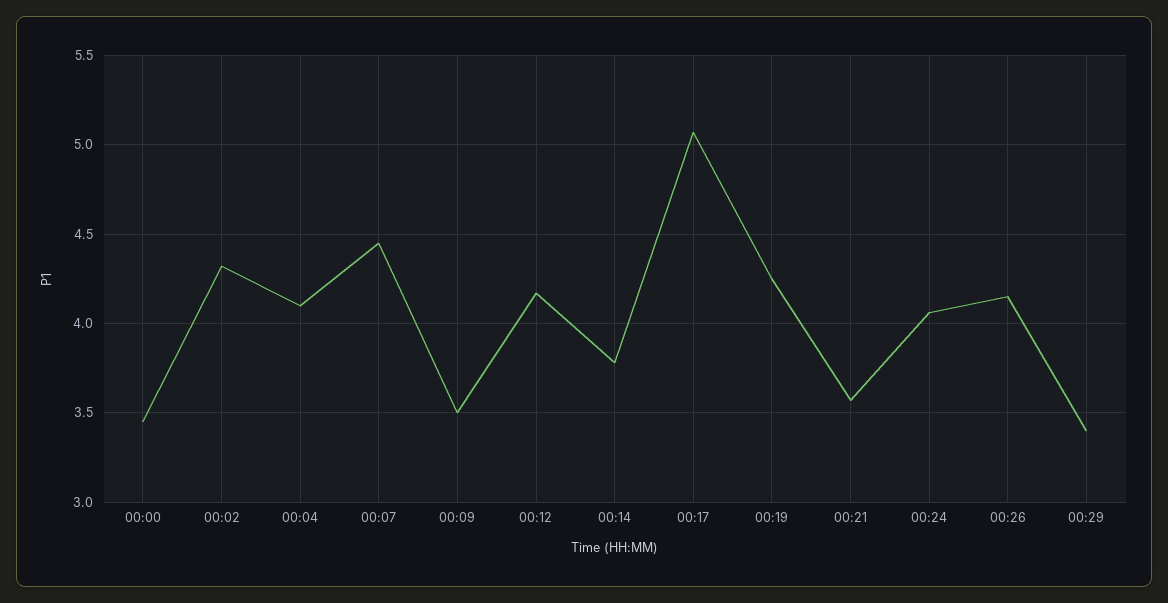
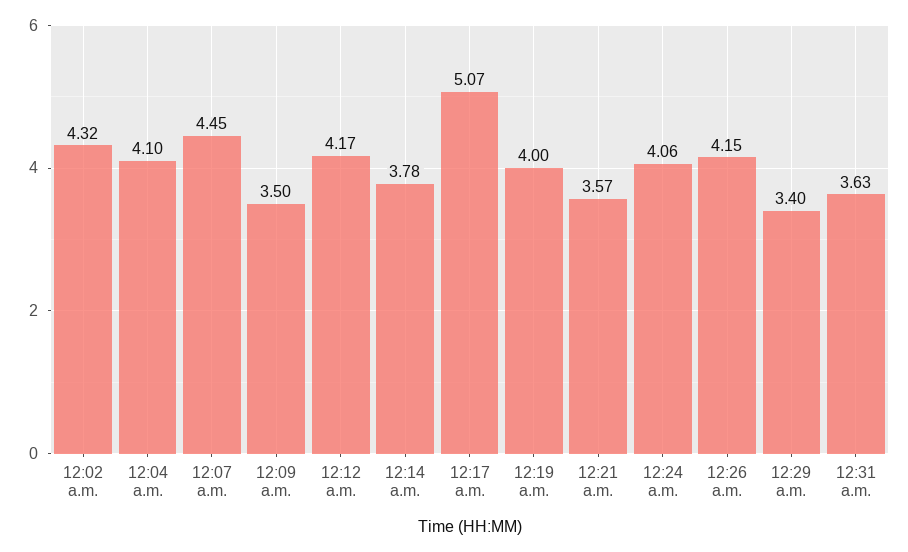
00:00: 3.45 -> none
00:19: 4.25 -> 4
12:31 a.m.: none -> 3.63

